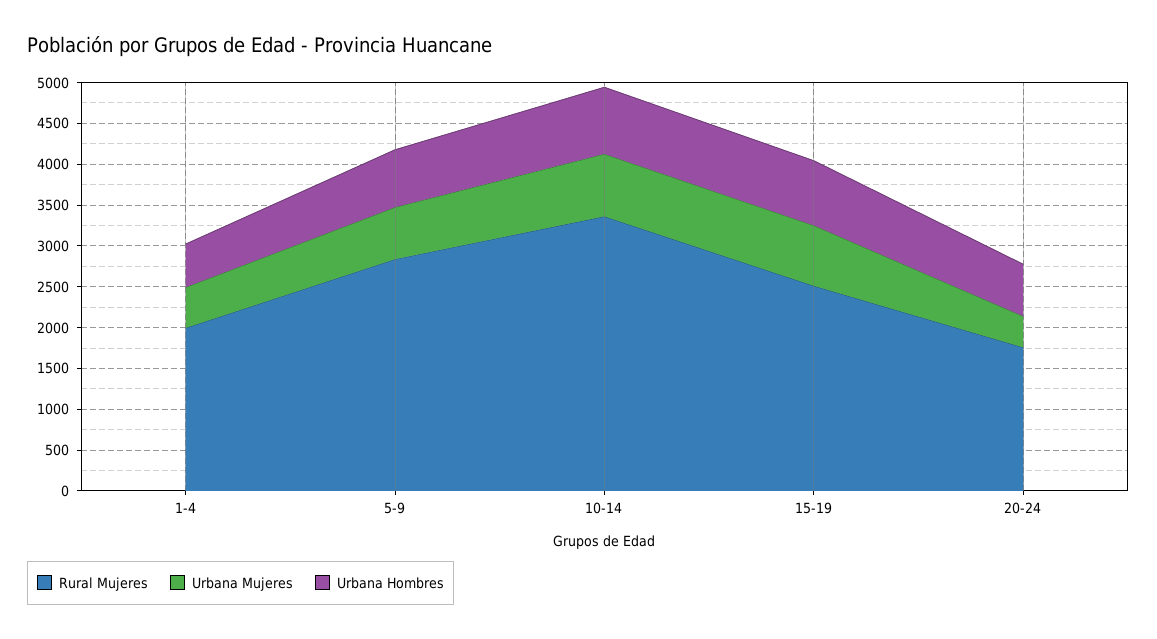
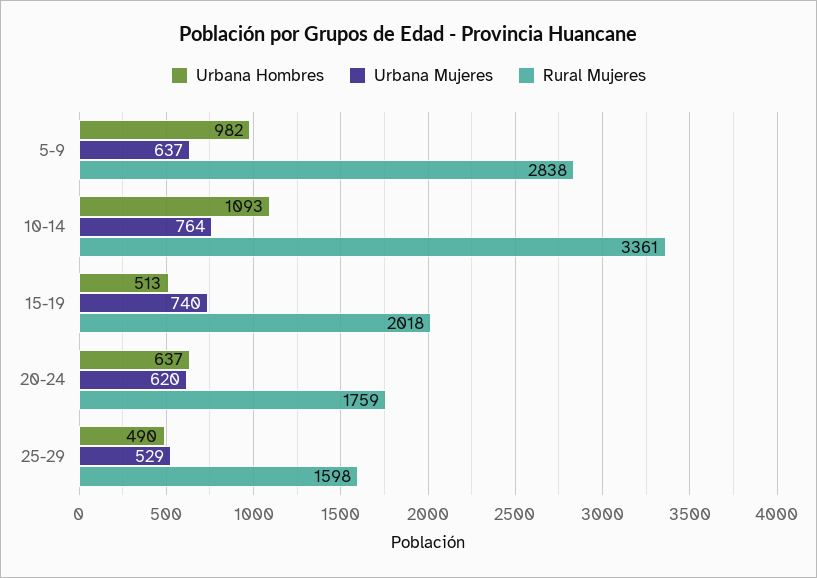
Rural Mujeres, 1-4: 2000 -> none
Urbana Mujeres, 1-4: 500 -> none
Urbana Hombres, 1-4: 500 -> none
Urbana Hombres, 5-9: 700 -> 982
Urbana Hombres, 10-14: 800 -> 1093
Rural Mujeres, 15-19: 2500 -> 2018
Urbana Hombres, 15-19: 800 -> 513
Urbana Mujeres, 20-24: 400 -> 620
Urbana Hombres, 25-29: none -> 490
Urbana Mujeres, 25-29: none -> 529
Rural Mujeres, 25-29: none -> 1598

